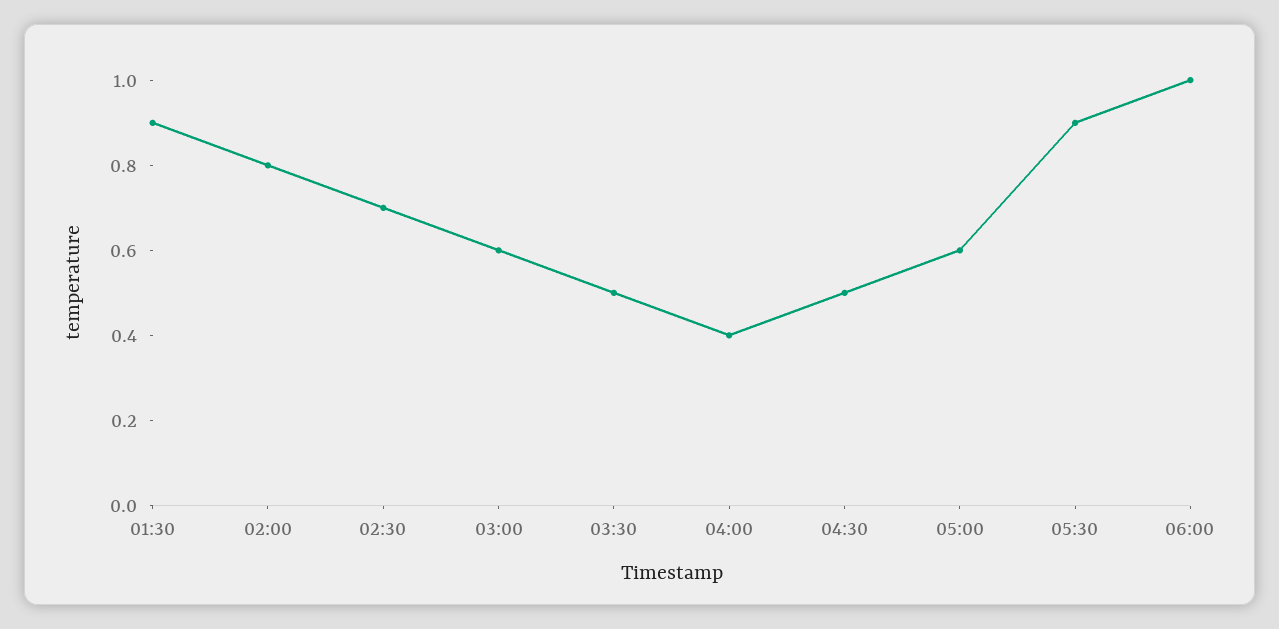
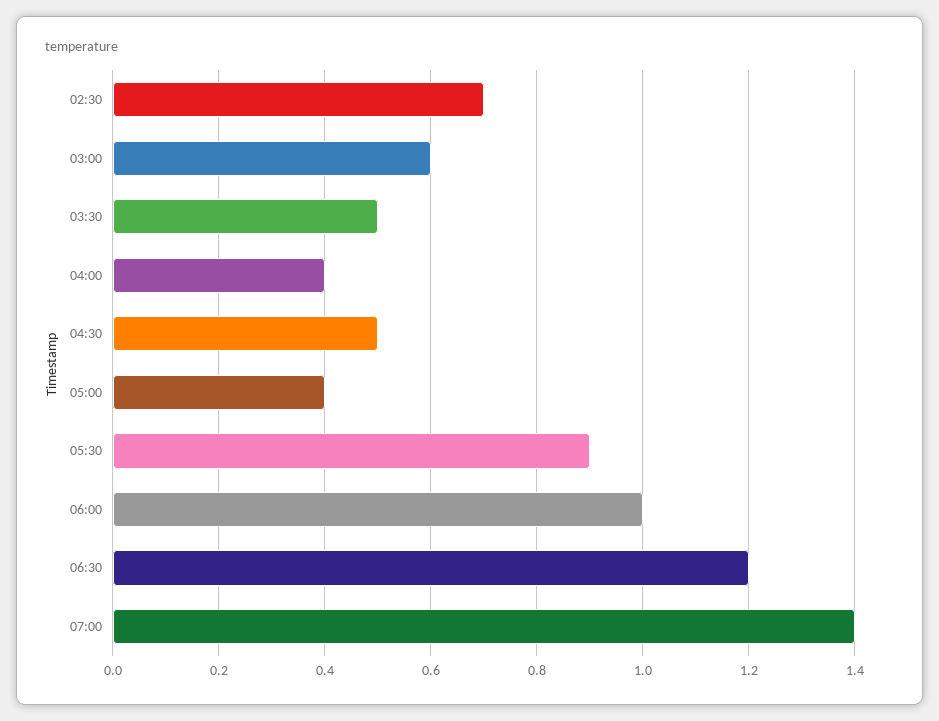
01:30: 0.9 -> none
02:00: 0.8 -> none
05:00: 0.6 -> 0.4
06:30: none -> 1.2
07:00: none -> 1.4

